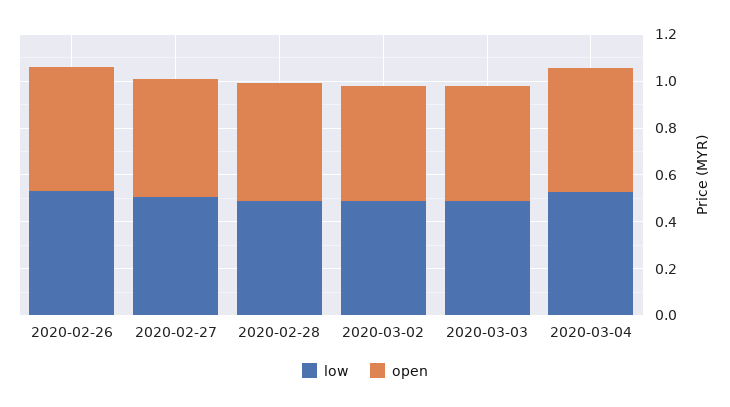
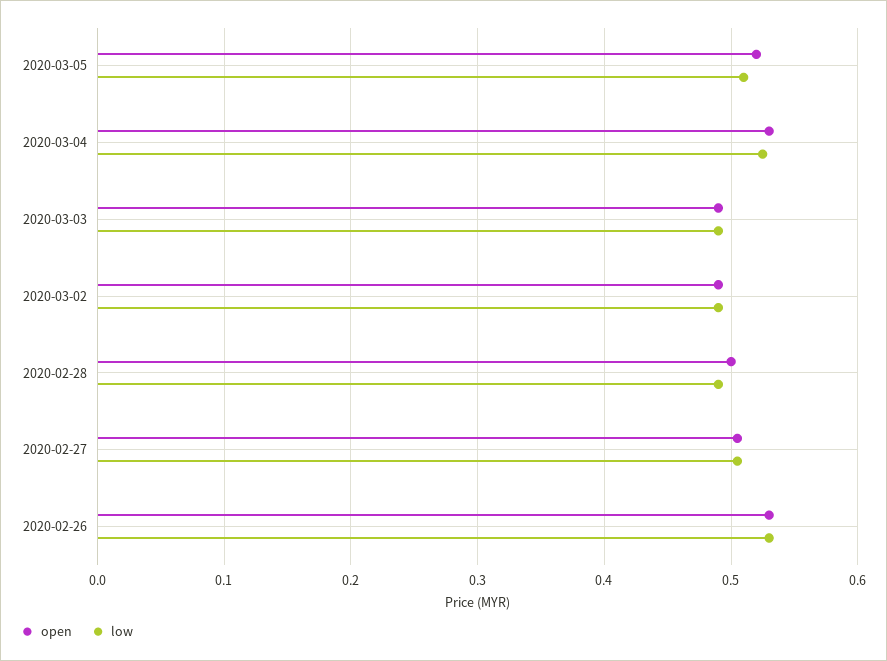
open, 2020-03-05: none -> 0.52
low, 2020-03-05: none -> 0.51

